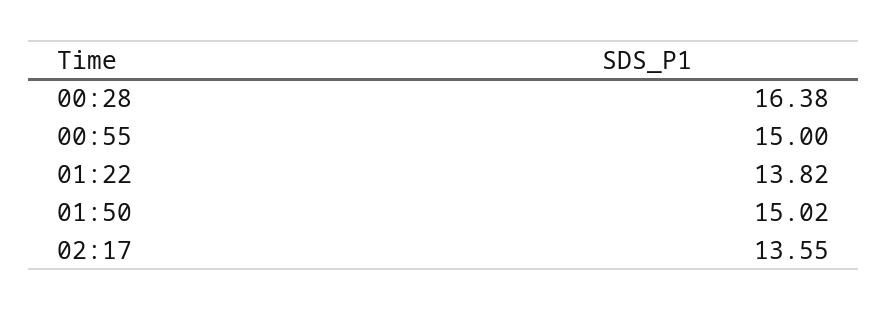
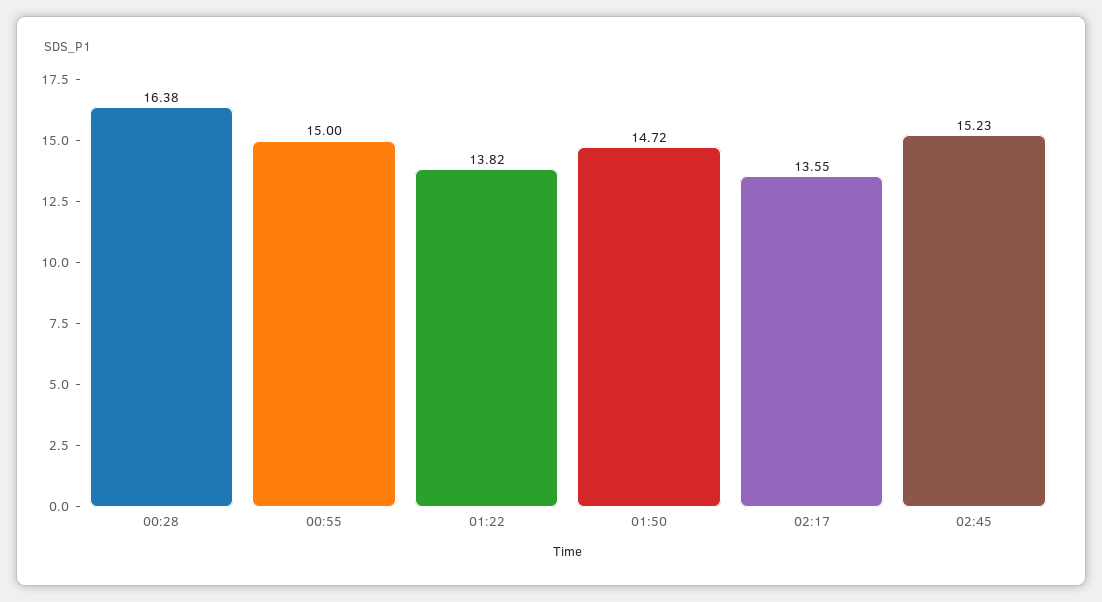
01:50: 15.02 -> 14.72
02:45: none -> 15.23

